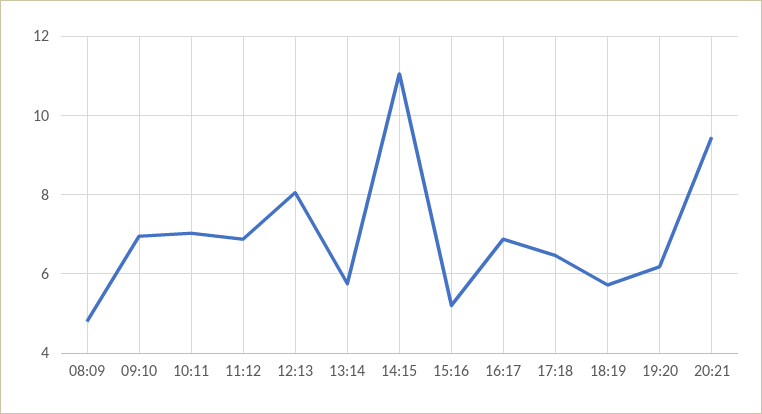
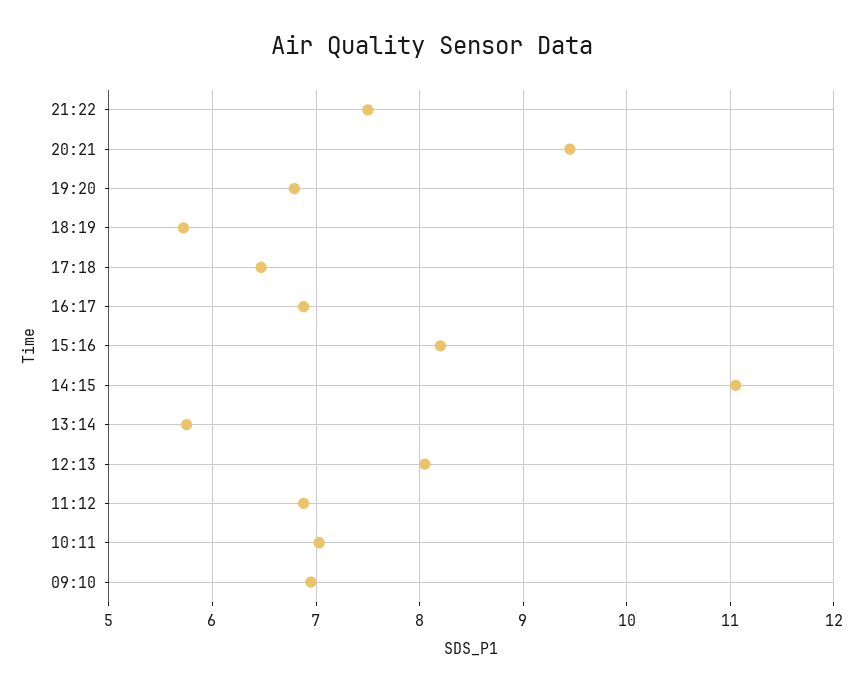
08:09: 4.8 -> none
15:16: 5.2 -> 8.2
19:20: 6.2 -> 6.8
21:22: none -> 7.5

